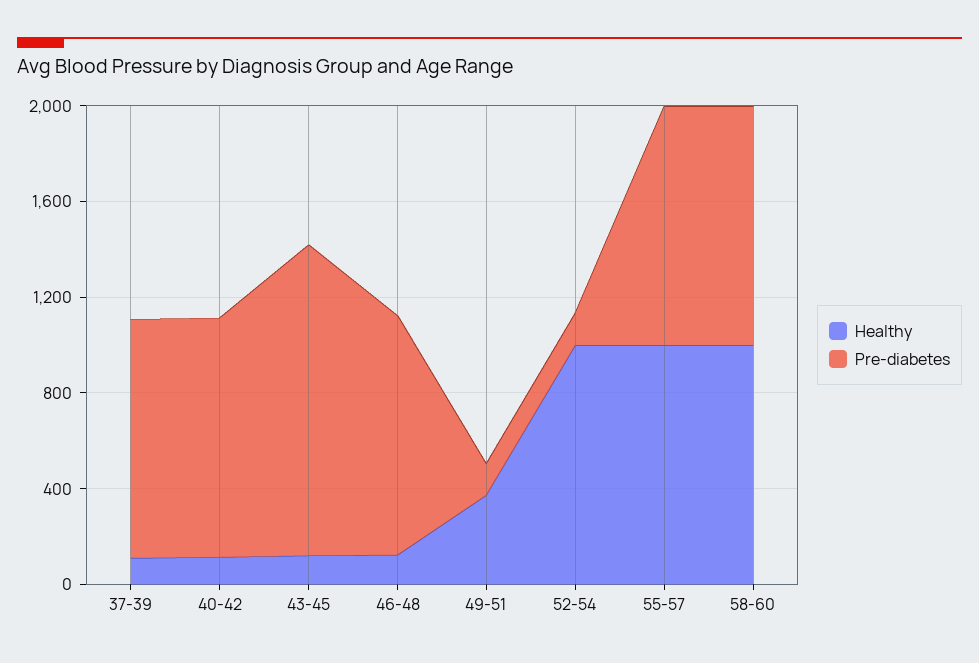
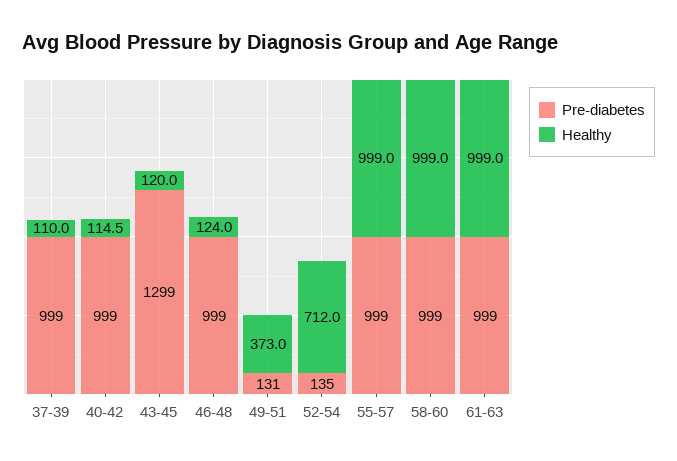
Healthy, 52-54: 1000 -> 712
Pre-diabetes, 61-63: none -> 999
Healthy, 61-63: none -> 999

